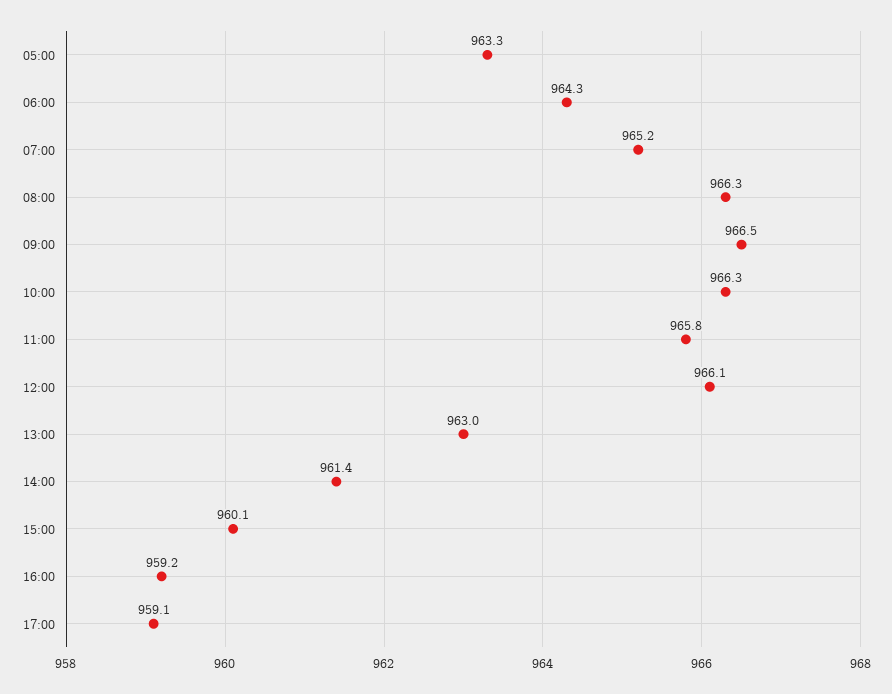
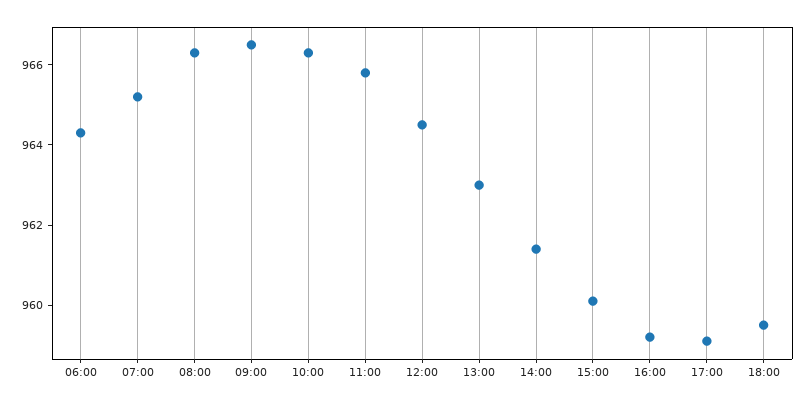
05:00: 963.3 -> none
12:00: 966.1 -> 964.5
18:00: none -> 959.5

